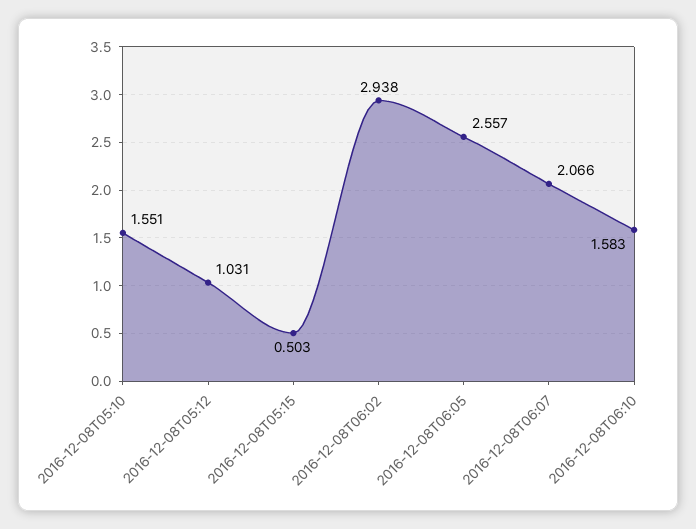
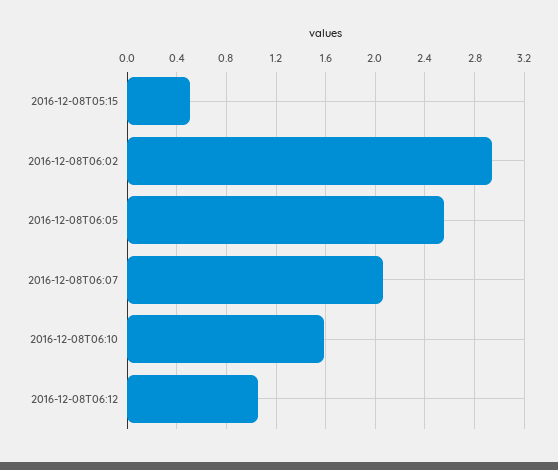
2016-12-08T05:10: 1.551 -> none
2016-12-08T05:12: 1.031 -> none
2016-12-08T06:12: none -> 1.05

